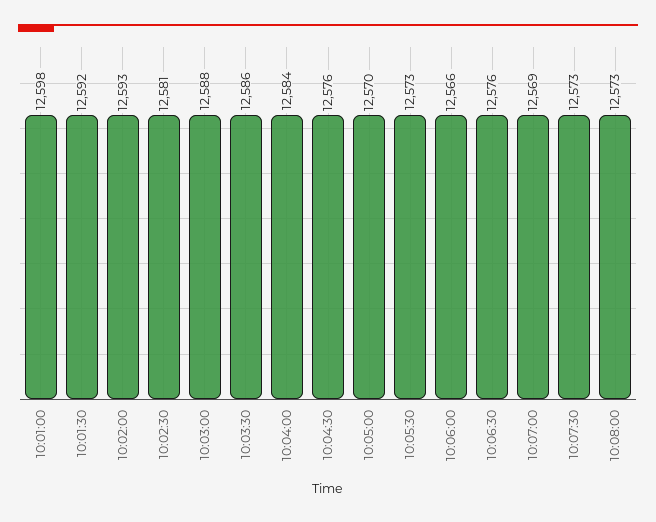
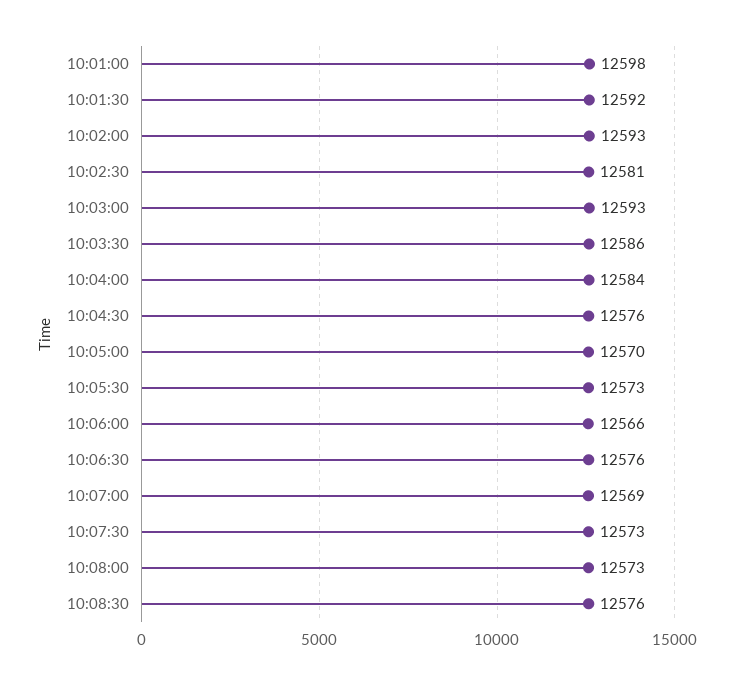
10:03:00: 12588 -> 12593
10:08:30: none -> 12576

